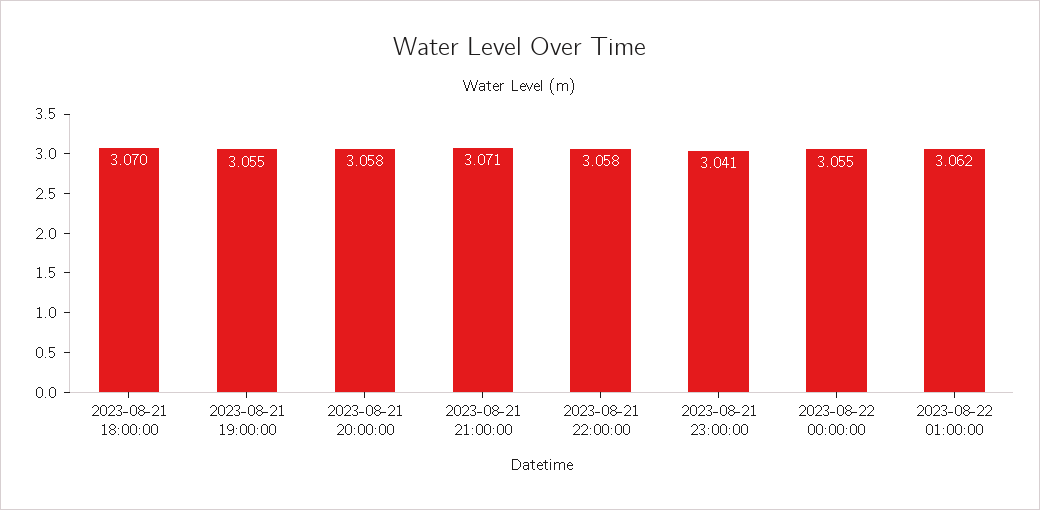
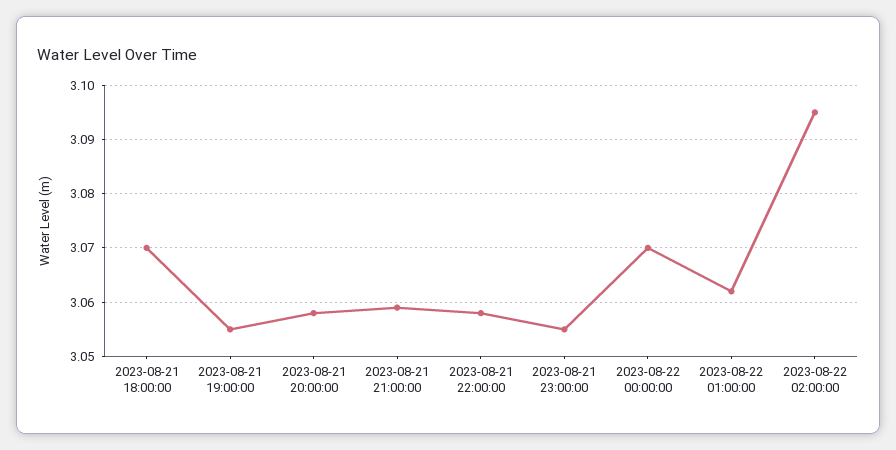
2023-08-21 21:00:00: 3.071 -> 3.06
2023-08-21 23:00:00: 3.041 -> 3.055
2023-08-22 00:00:00: 3.055 -> 3.07
2023-08-22 02:00:00: none -> 3.095

